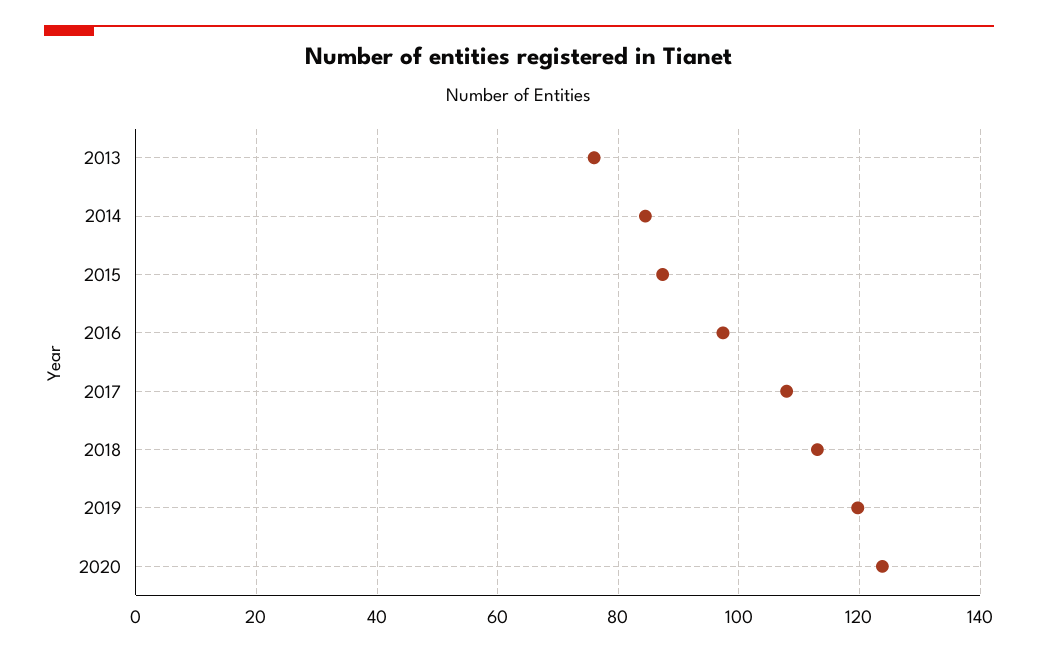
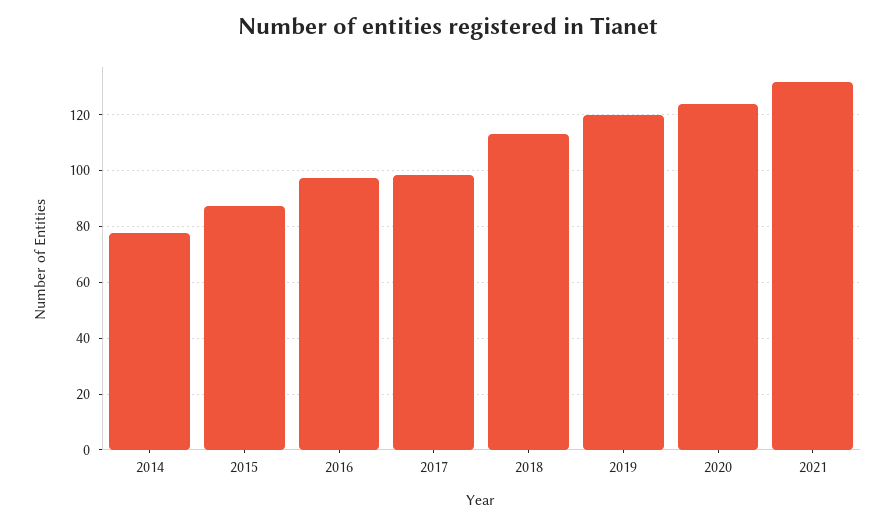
2013: 76 -> none
2014: 84 -> 77.5
2017: 108 -> 97.5
2021: none -> 132.5

